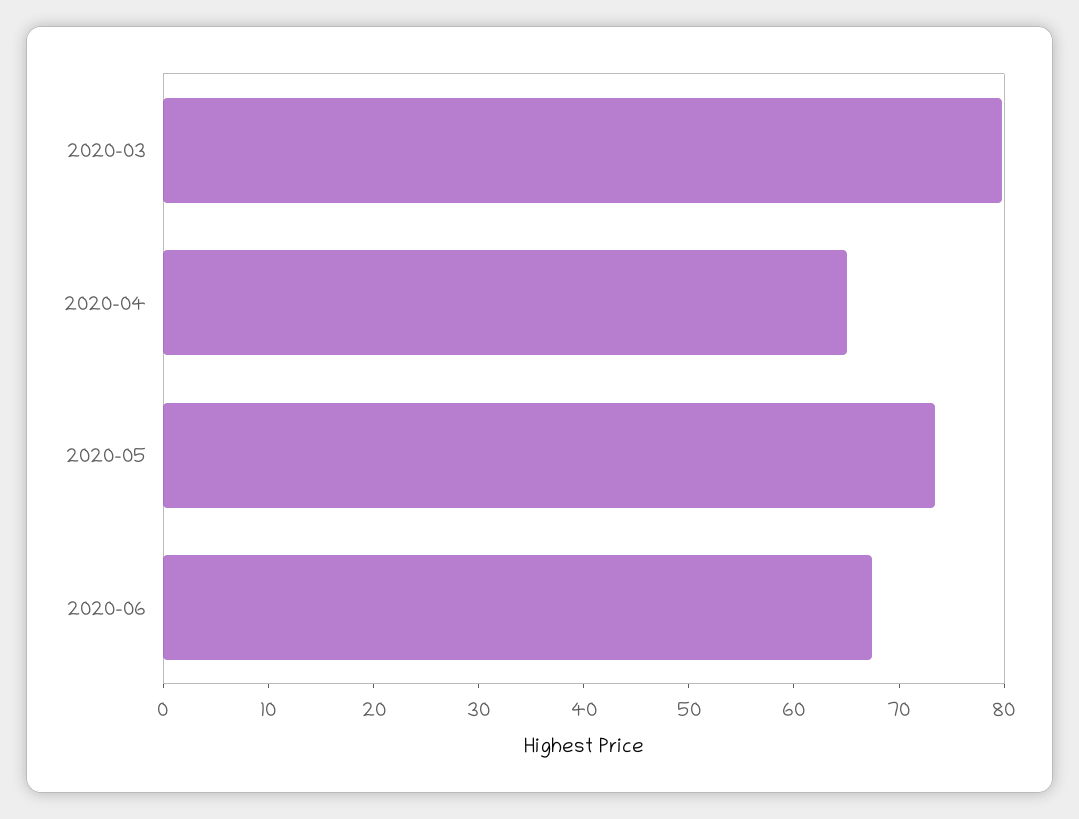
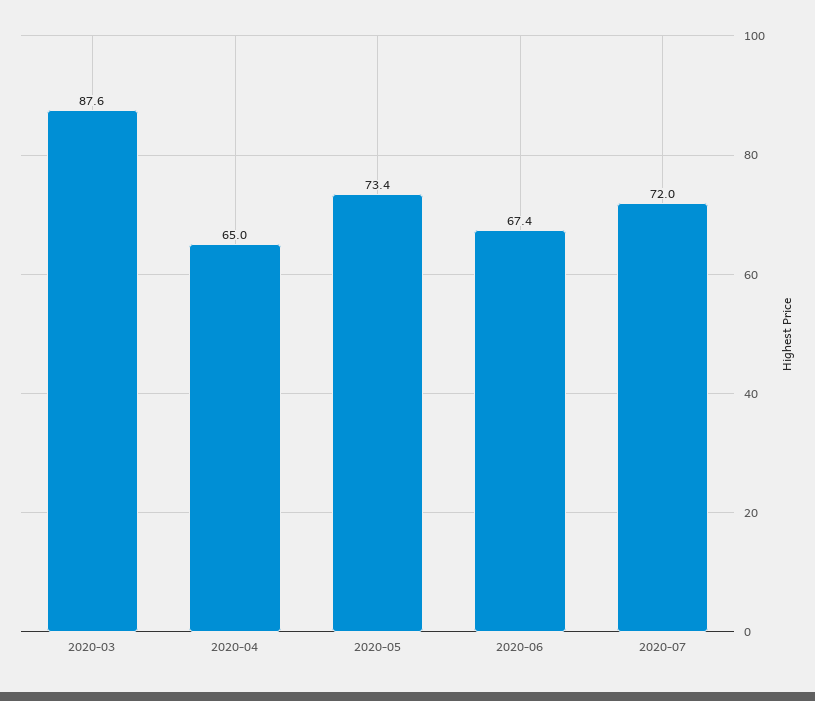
2020-03: 80 -> 87.6
2020-07: none -> 72

